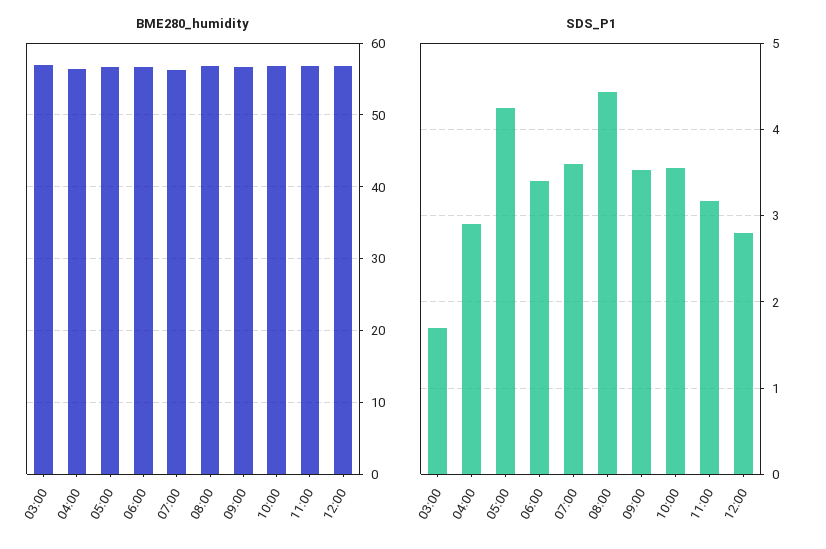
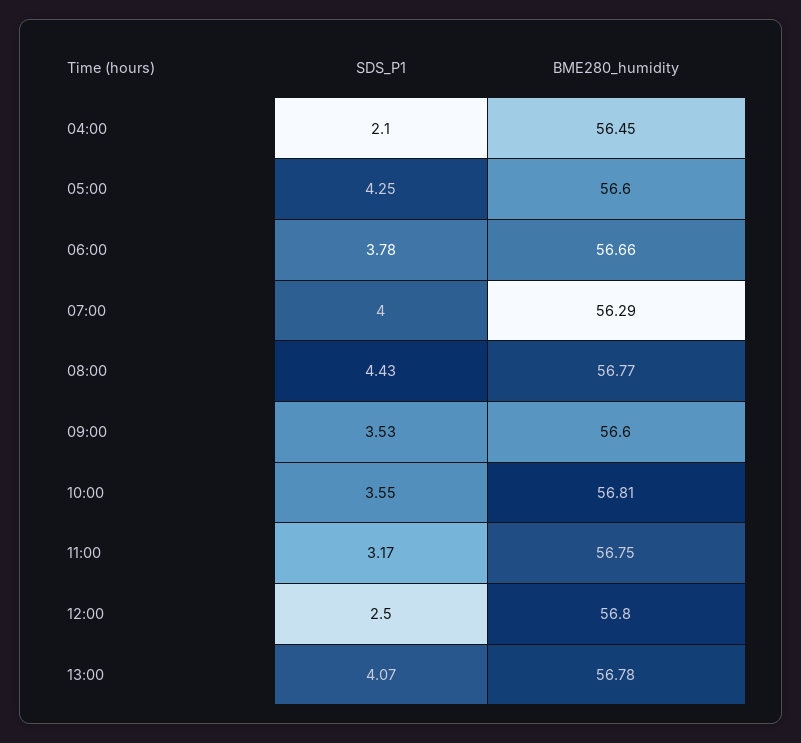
BME280_humidity, 03:00: 57 -> none
SDS_P1, 03:00: 1.7 -> none
SDS_P1, 04:00: 2.9 -> 2.1
SDS_P1, 06:00: 3.4 -> 3.78
SDS_P1, 07:00: 3.6 -> 4
SDS_P1, 12:00: 2.8 -> 2.5
SDS_P1, 13:00: none -> 4.07
BME280_humidity, 13:00: none -> 56.78

